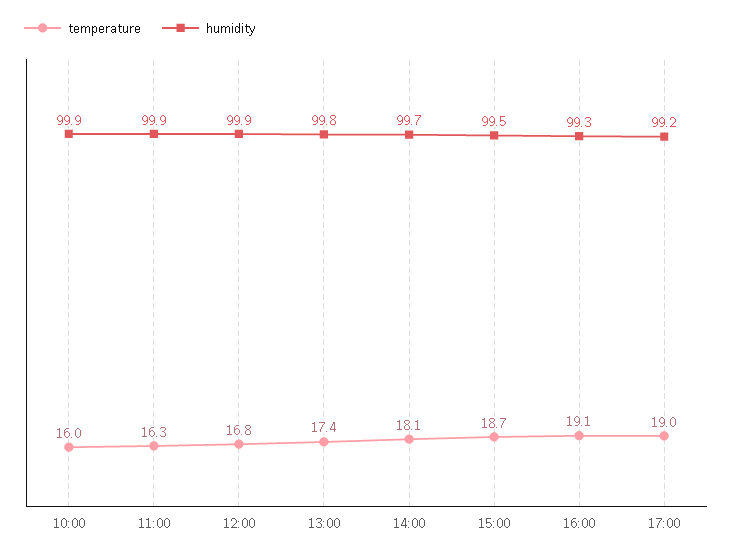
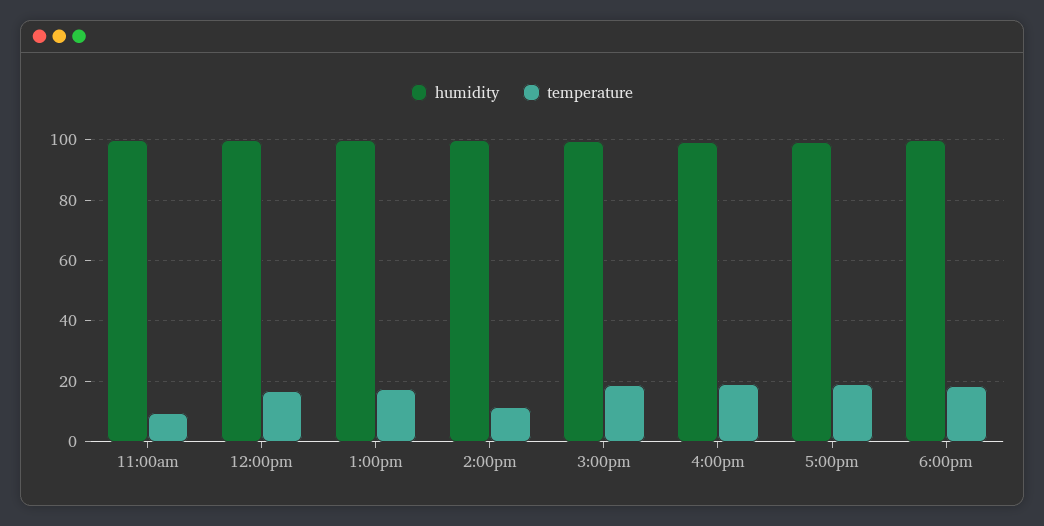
temperature, 10:00: 16 -> none
humidity, 10:00: 99.9 -> none
temperature, 11:00: 16.3 -> 10
temperature, 14:00: 18.1 -> 12
humidity, 6:00pm: none -> 100
temperature, 6:00pm: none -> 18

